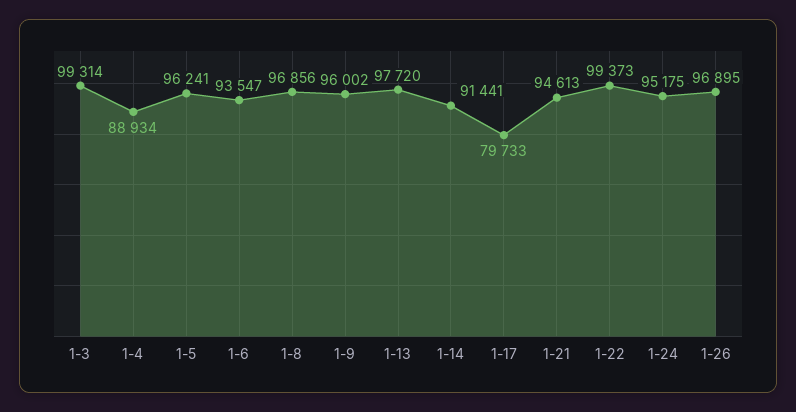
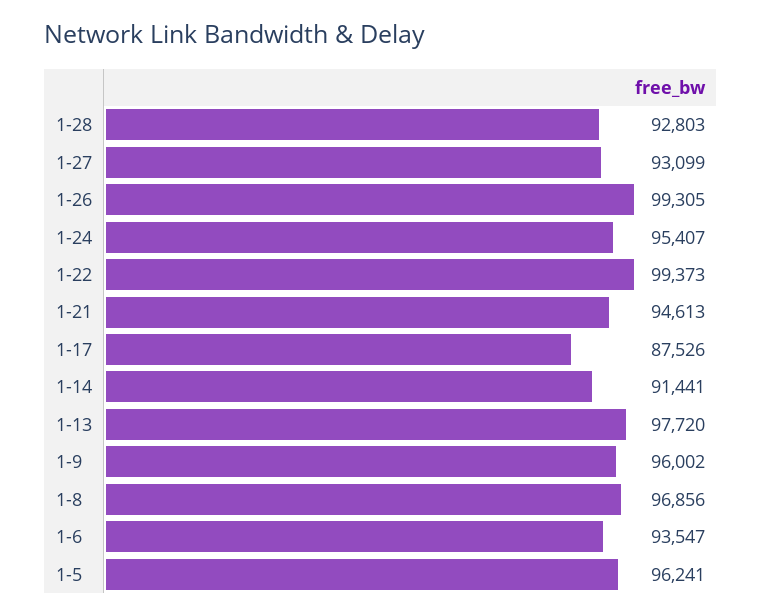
1-3: 99314 -> none
1-4: 88934 -> none
1-17: 79733 -> 87526
1-24: 95175 -> 95407
1-26: 96895 -> 99305
1-28: none -> 92803
1-27: none -> 93099

